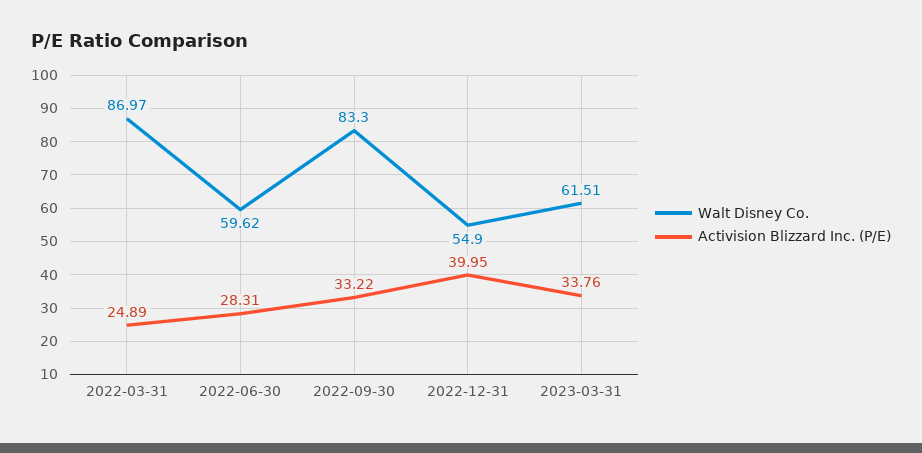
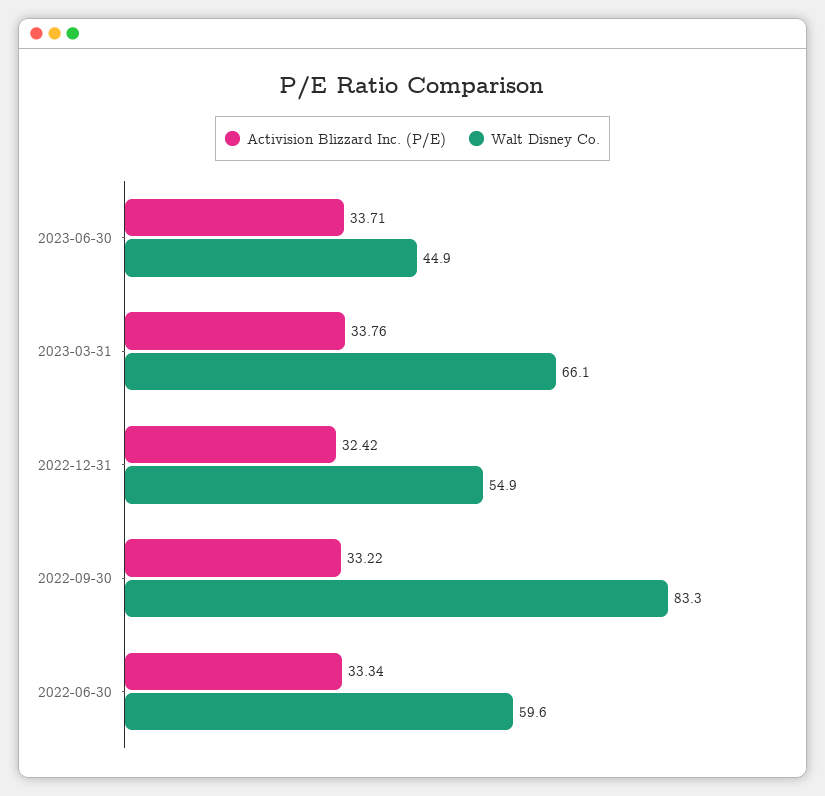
Walt Disney Co., 2022-03-31: 86.97 -> none
Activision Blizzard Inc. (P/E), 2022-03-31: 24.89 -> none
Activision Blizzard Inc. (P/E), 2022-06-30: 28.31 -> 33.34
Activision Blizzard Inc. (P/E), 2022-12-31: 39.95 -> 32.42
Walt Disney Co., 2023-03-31: 61.51 -> 66.1
Activision Blizzard Inc. (P/E), 2023-06-30: none -> 33.71
Walt Disney Co., 2023-06-30: none -> 44.9

